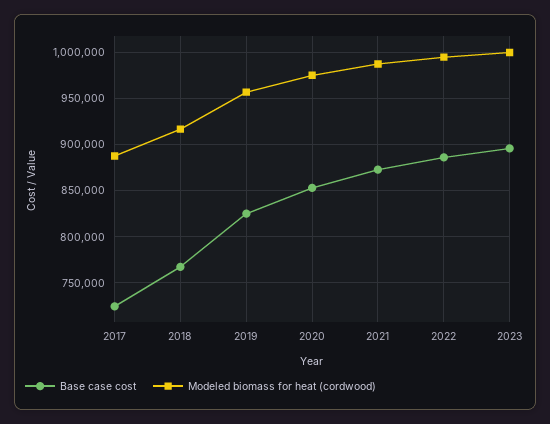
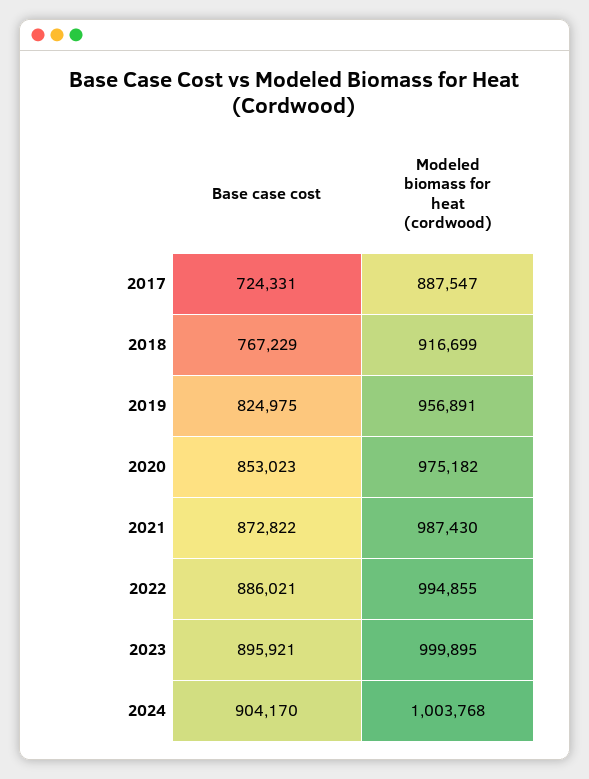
Base case cost, 2024: none -> 904170
Modeled biomass for heat (cordwood), 2024: none -> 1003768

